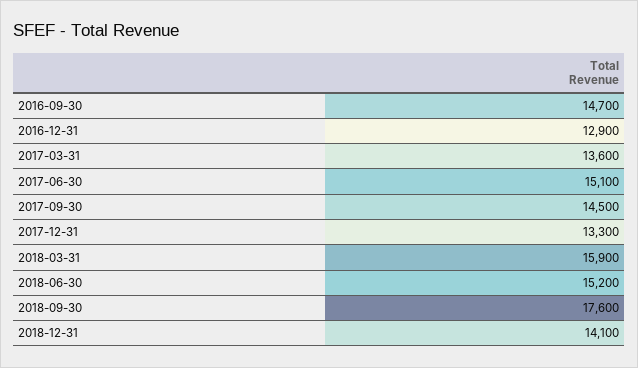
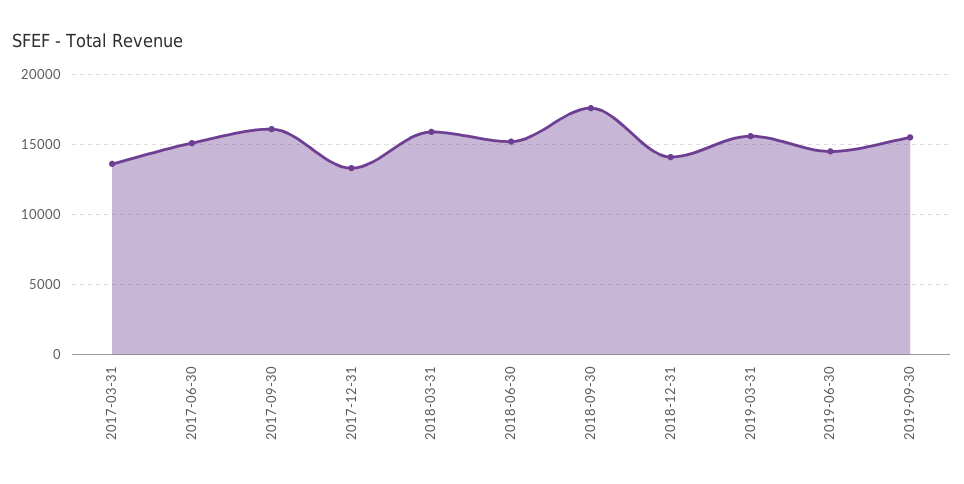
2016-09-30: 14700 -> none
2016-12-31: 12900 -> none
2017-09-30: 14500 -> 16000
2019-03-31: none -> 15500
2019-06-30: none -> 14500
2019-09-30: none -> 15500

